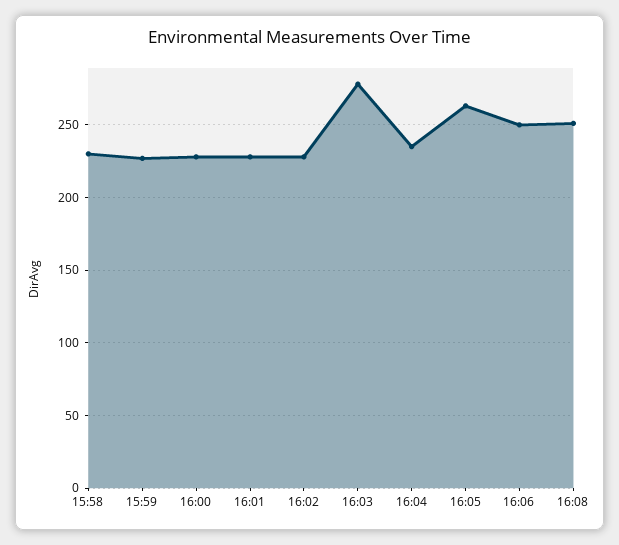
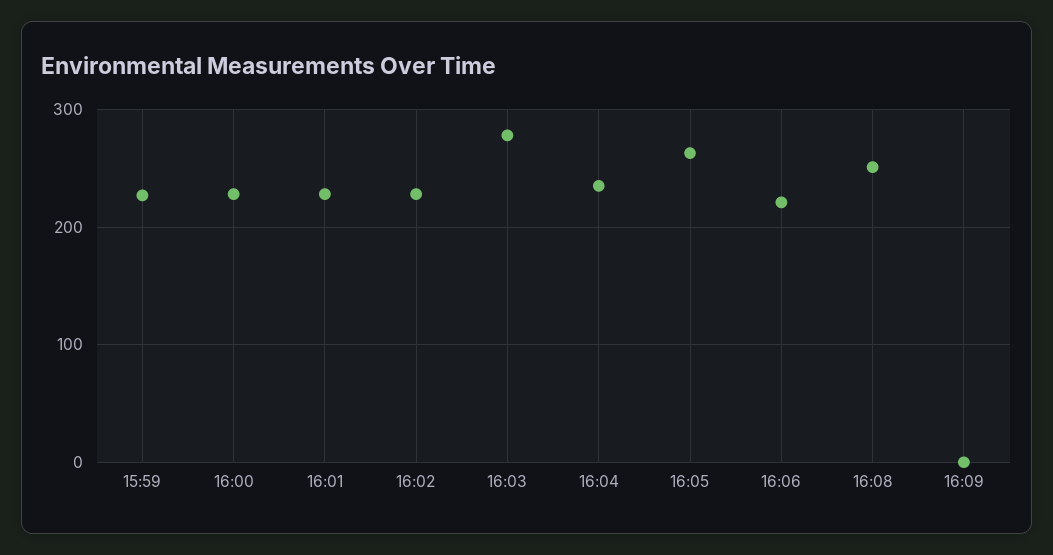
15:58: 230 -> none
16:06: 250 -> 220
16:09: none -> 0

